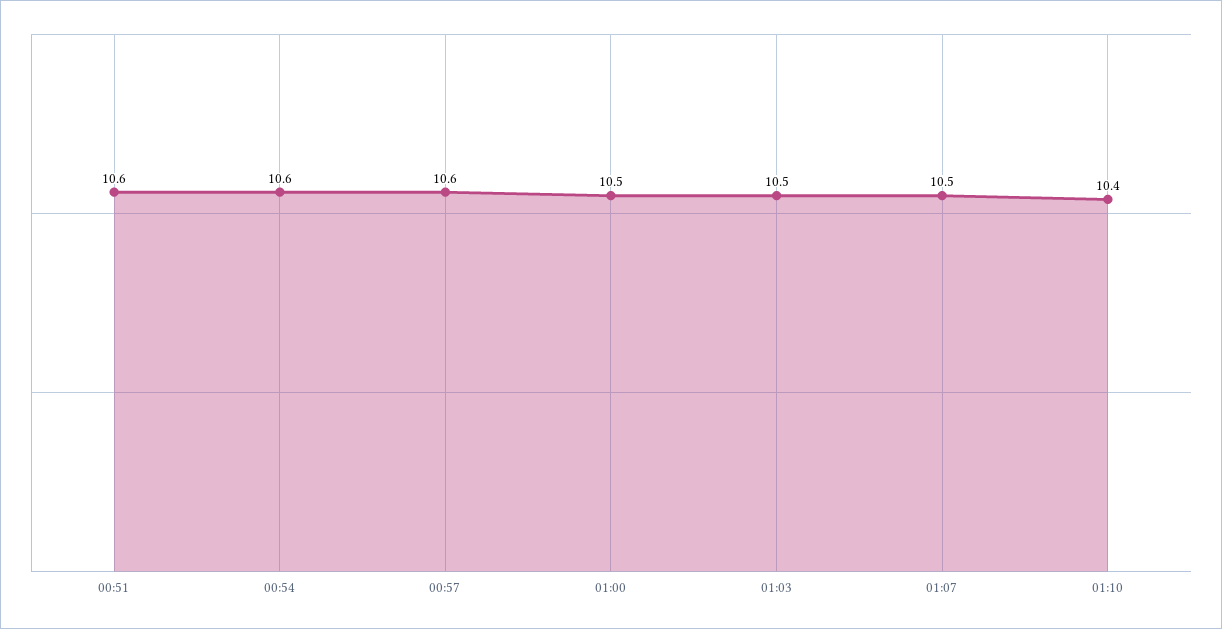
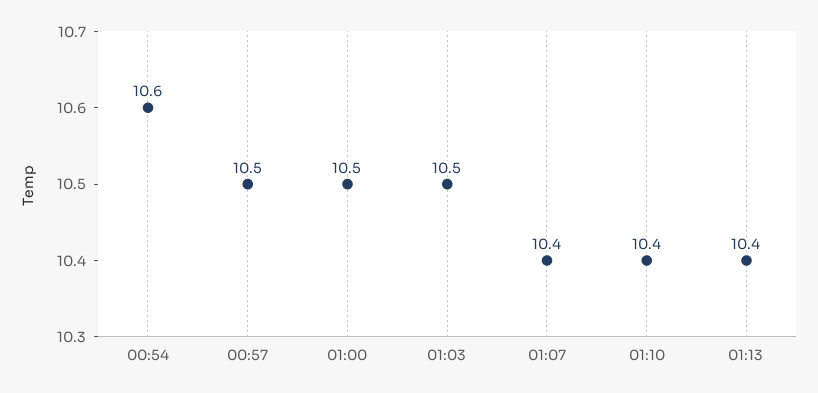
00:51: 10.6 -> none
00:57: 10.6 -> 10.5
01:07: 10.5 -> 10.4
01:13: none -> 10.4

